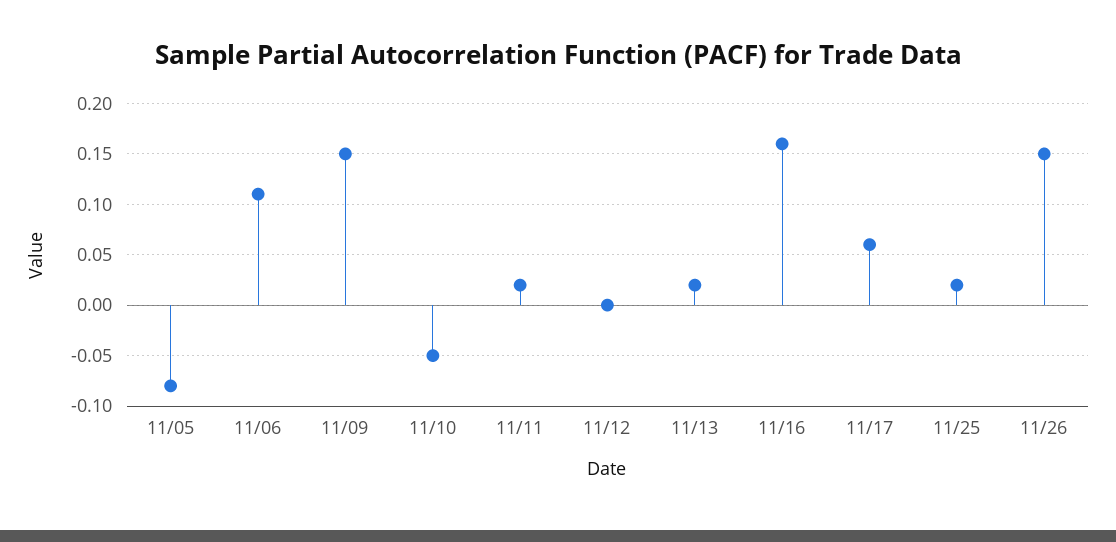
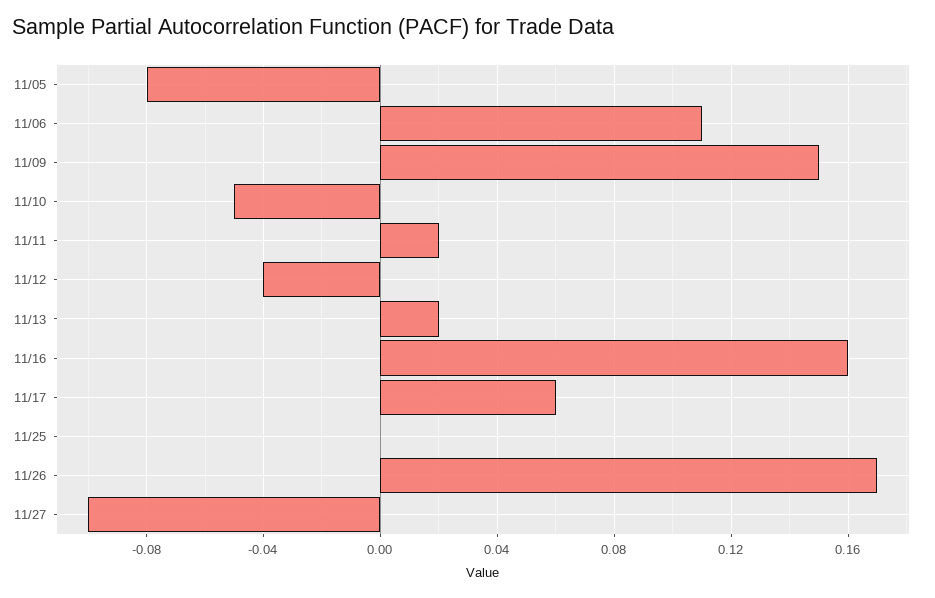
11/12: 0 -> -0.04
11/25: 0.02 -> 0
11/26: 0.15 -> 0.17
11/27: none -> -0.1

